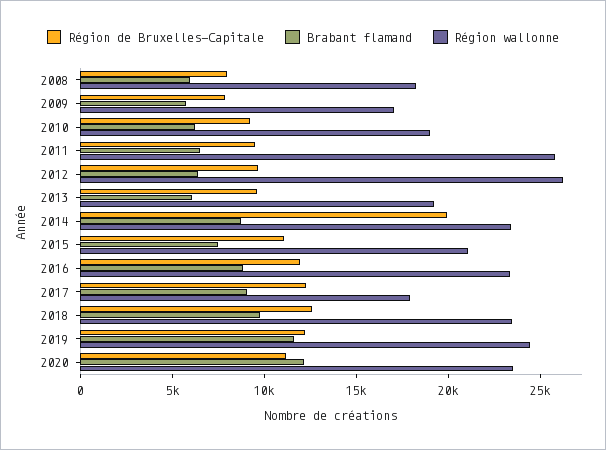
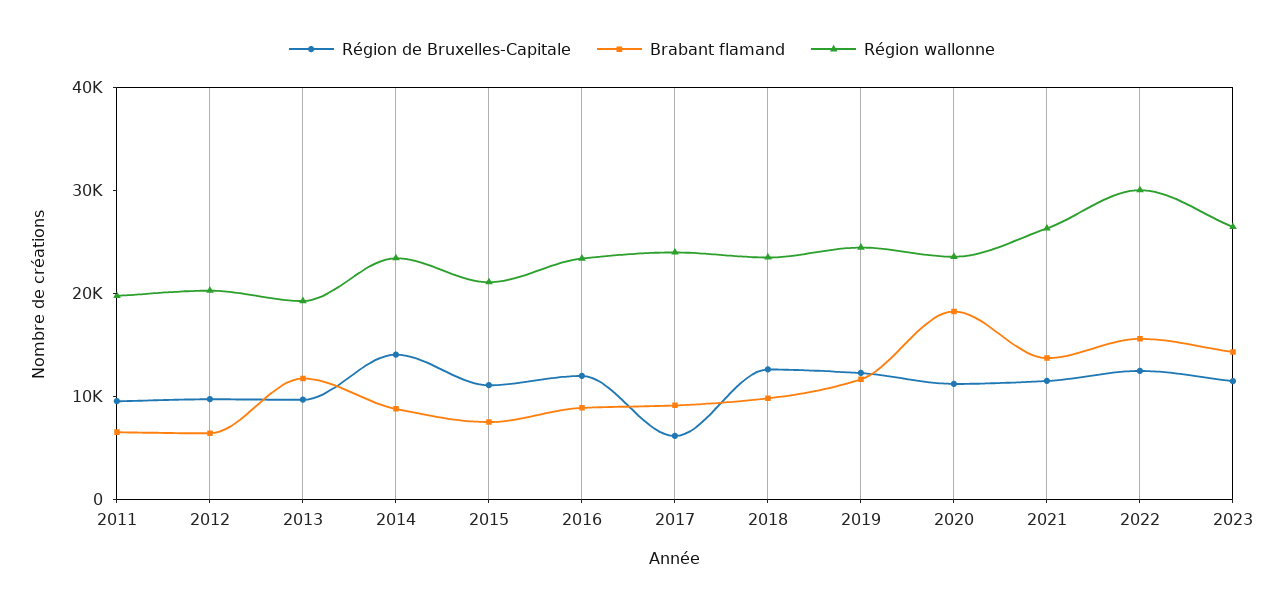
Région de Bruxelles-Capitale, 2008: 8000 -> none
Brabant flamand, 2008: 6000 -> none
Région wallonne, 2008: 18000 -> none
Région de Bruxelles-Capitale, 2009: 8000 -> none
Brabant flamand, 2009: 6000 -> none
Région wallonne, 2009: 17000 -> none
Région de Bruxelles-Capitale, 2010: 9000 -> none
Brabant flamand, 2010: 6000 -> none
Région wallonne, 2010: 19000 -> none
Région wallonne, 2011: 26000 -> 20000
Région wallonne, 2012: 26000 -> 20000
Brabant flamand, 2013: 6000 -> 12000
Région de Bruxelles-Capitale, 2014: 20000 -> 14000
Région de Bruxelles-Capitale, 2017: 12000 -> 6000
Région wallonne, 2017: 18000 -> 24000
Brabant flamand, 2020: 12000 -> 18000
Région de Bruxelles-Capitale, 2021: none -> 12000
Brabant flamand, 2021: none -> 14000
Région wallonne, 2021: none -> 26000
Région de Bruxelles-Capitale, 2022: none -> 12000
Brabant flamand, 2022: none -> 16000
Région wallonne, 2022: none -> 30000
Région de Bruxelles-Capitale, 2023: none -> 12000
Brabant flamand, 2023: none -> 14000
Région wallonne, 2023: none -> 26000

